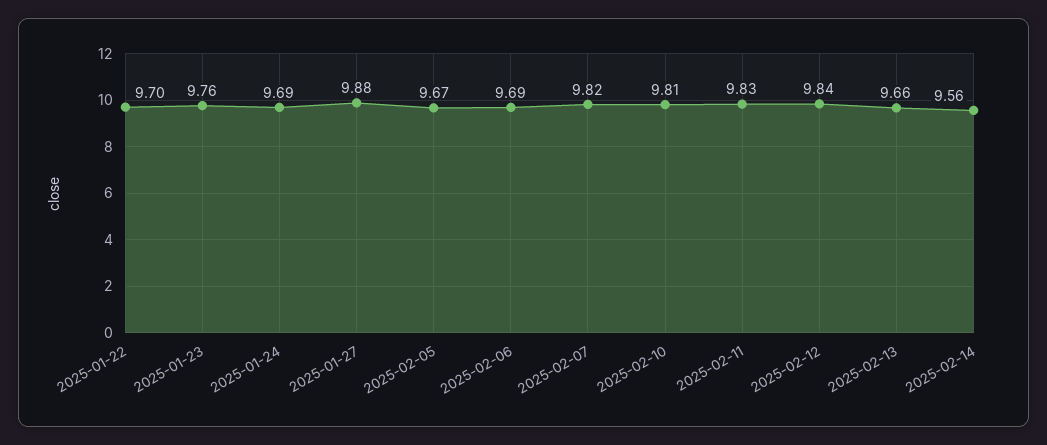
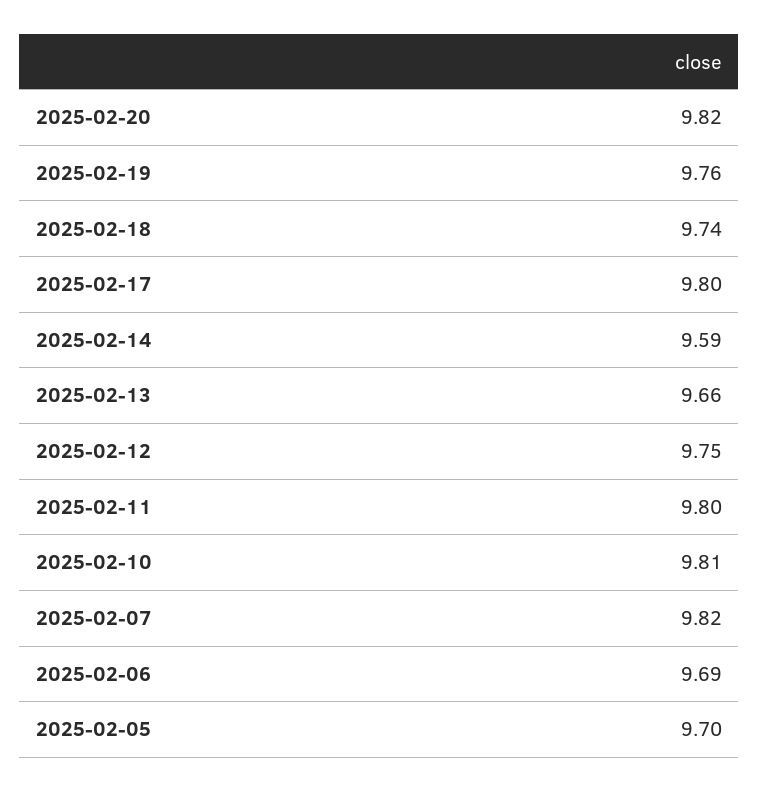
2025-01-22: 9.7 -> none
2025-01-23: 9.76 -> none
2025-01-24: 9.69 -> none
2025-01-27: 9.88 -> none
2025-02-05: 9.67 -> 9.7
2025-02-11: 9.83 -> 9.8
2025-02-12: 9.84 -> 9.75
2025-02-14: 9.56 -> 9.59
2025-02-20: none -> 9.82
2025-02-19: none -> 9.76
2025-02-18: none -> 9.74
2025-02-17: none -> 9.8

